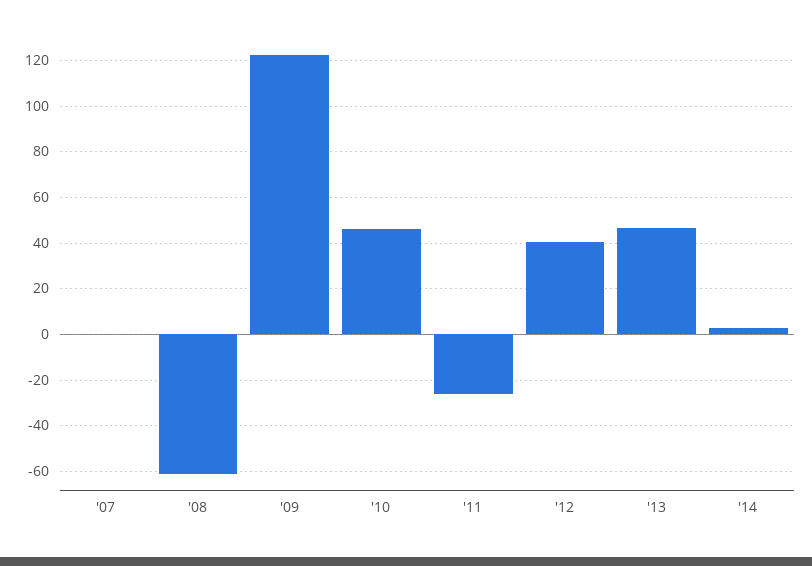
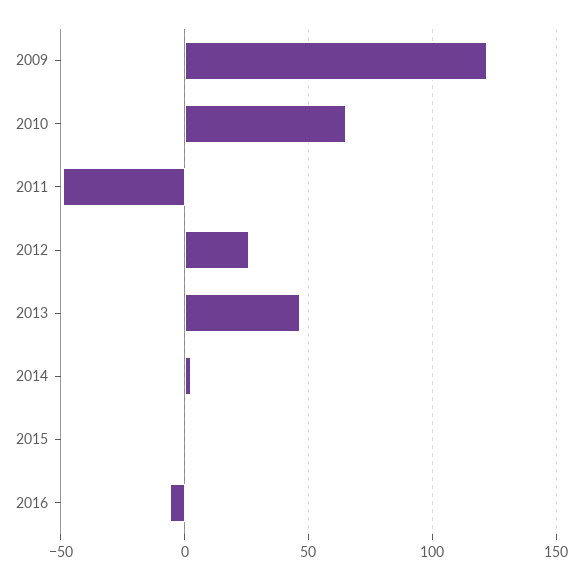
'07: 0 -> none
'08: -60 -> none
'10: 45 -> 65
'11: -25 -> -50
'12: 40 -> 25
2015: none -> 0
2016: none -> -5

